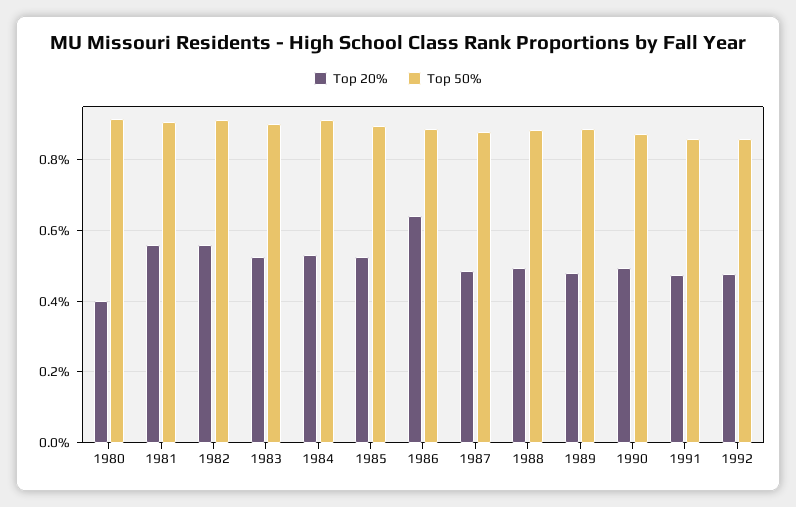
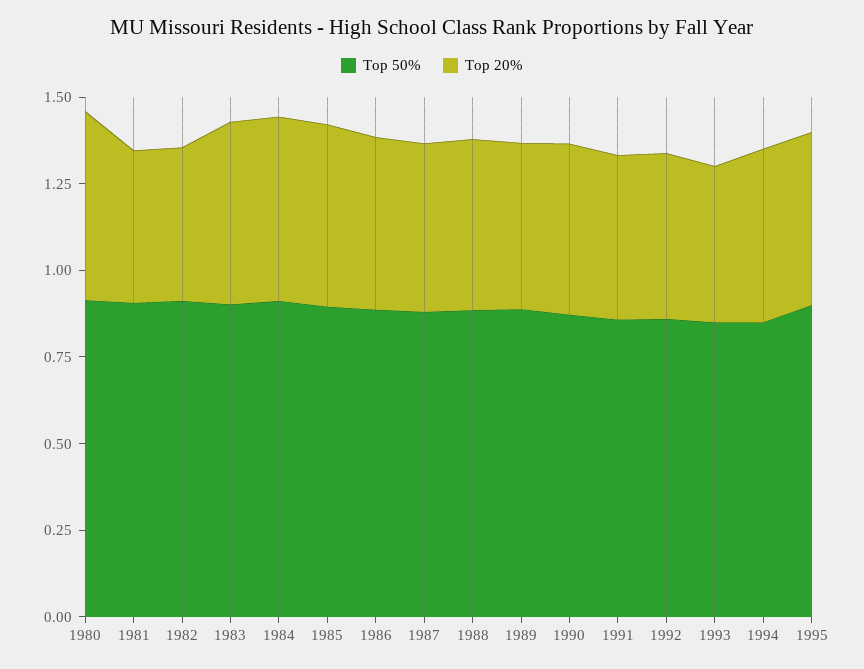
Top 20%, 1980: 0.4 -> 0.55
Top 20%, 1981: 0.56 -> 0.45
Top 20%, 1982: 0.56 -> 0.45
Top 20%, 1986: 0.64 -> 0.5
Top 50%, 1993: none -> 0.85
Top 20%, 1993: none -> 0.45
Top 50%, 1994: none -> 0.85
Top 20%, 1994: none -> 0.5
Top 50%, 1995: none -> 0.9
Top 20%, 1995: none -> 0.5

